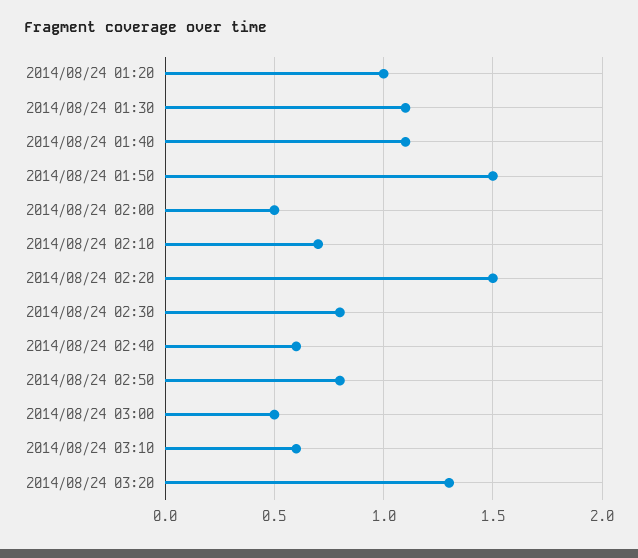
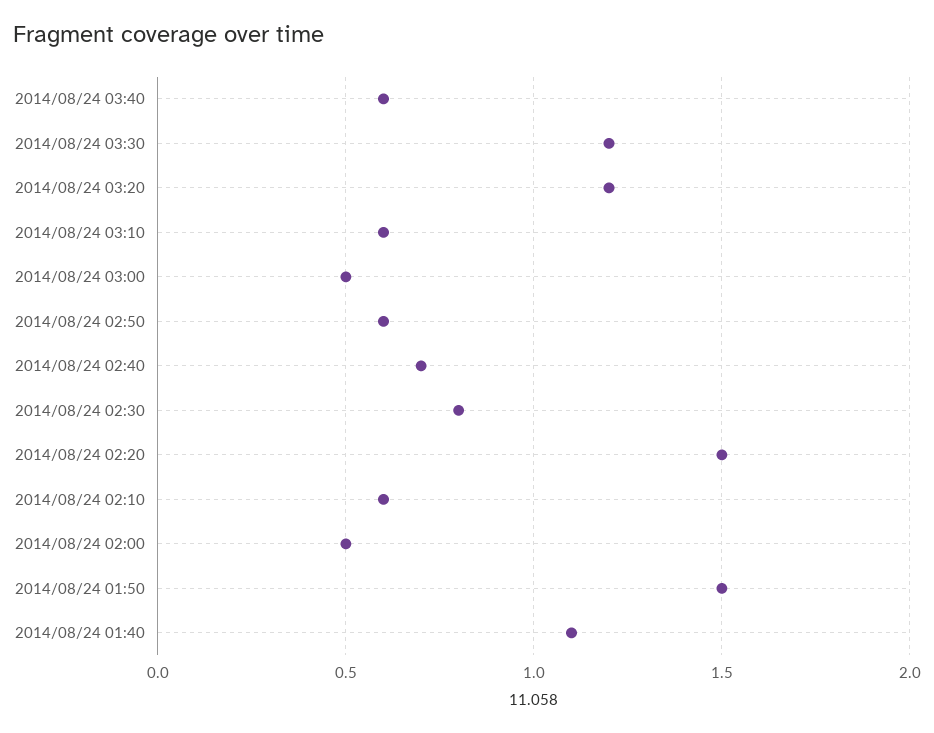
2014/08/24 01:20: 1 -> none
2014/08/24 01:30: 1.1 -> none
2014/08/24 02:10: 0.7 -> 0.6
2014/08/24 02:40: 0.6 -> 0.7
2014/08/24 02:50: 0.8 -> 0.6
2014/08/24 03:20: 1.3 -> 1.2
2014/08/24 03:40: none -> 0.6
2014/08/24 03:30: none -> 1.2

